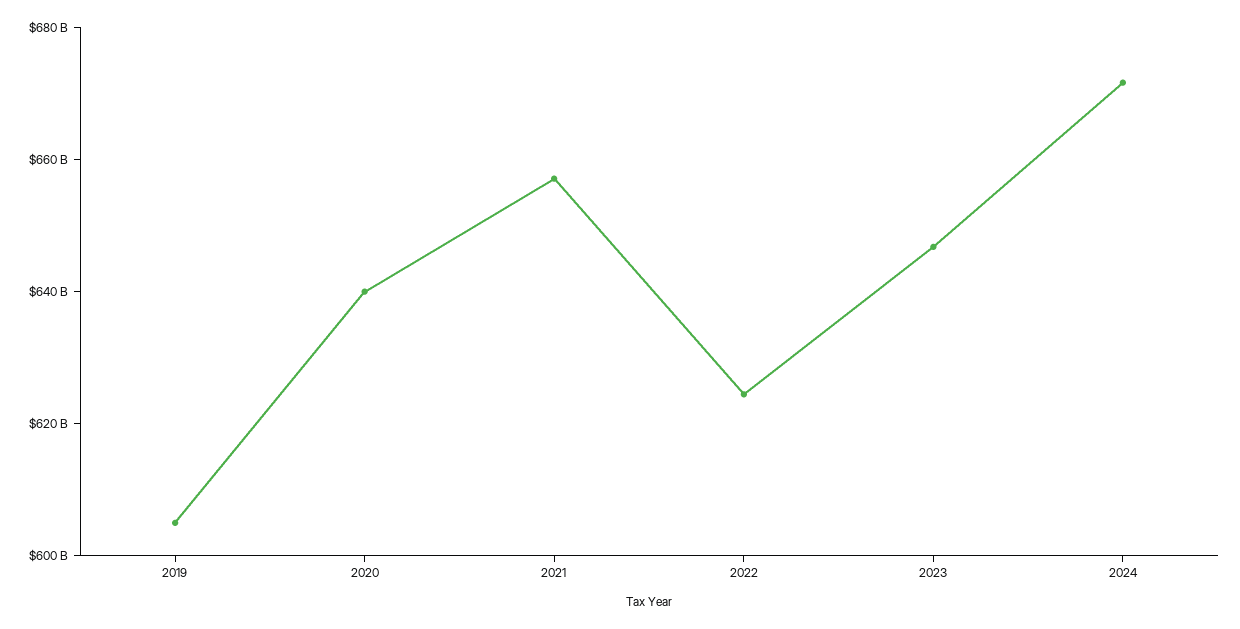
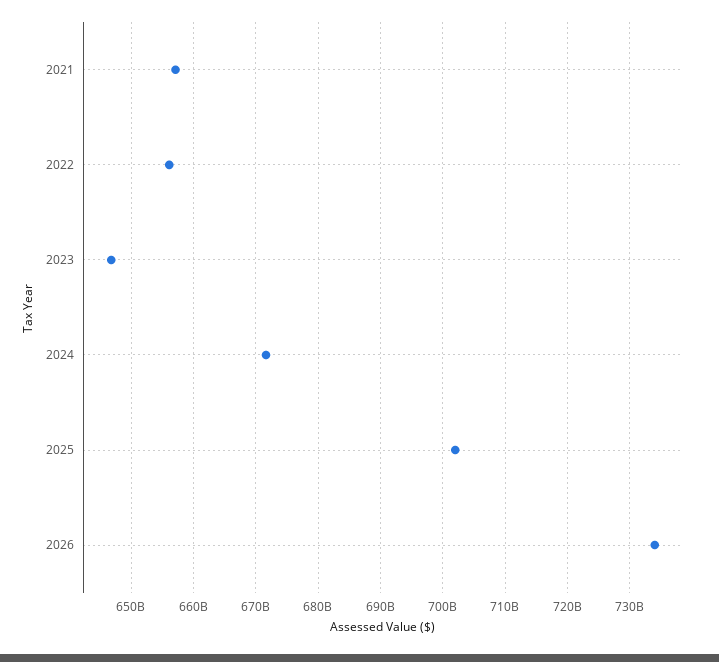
2019: 605000000000 -> none
2020: 640000000000 -> none
2022: 625000000000 -> 656000000000
2025: none -> 702000000000
2026: none -> 734000000000

